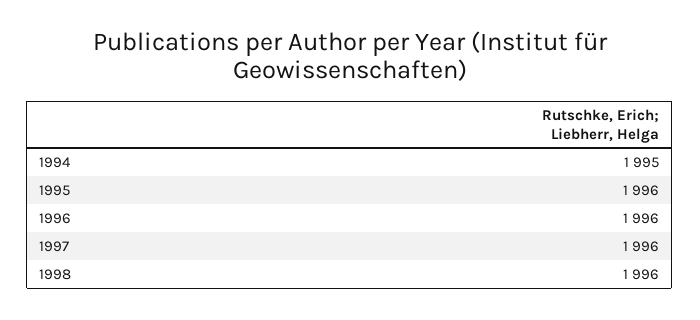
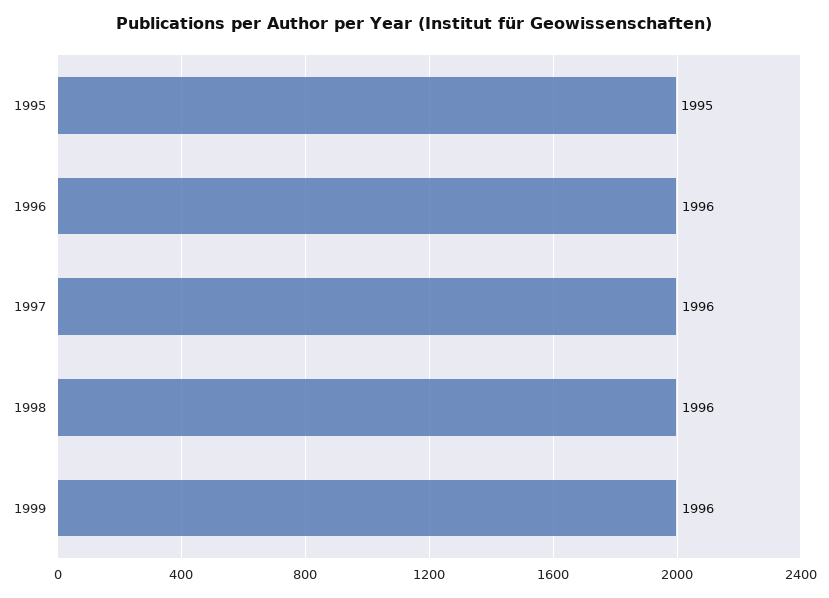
1994: 1995 -> none
1995: 1996 -> 1995
1999: none -> 1996

